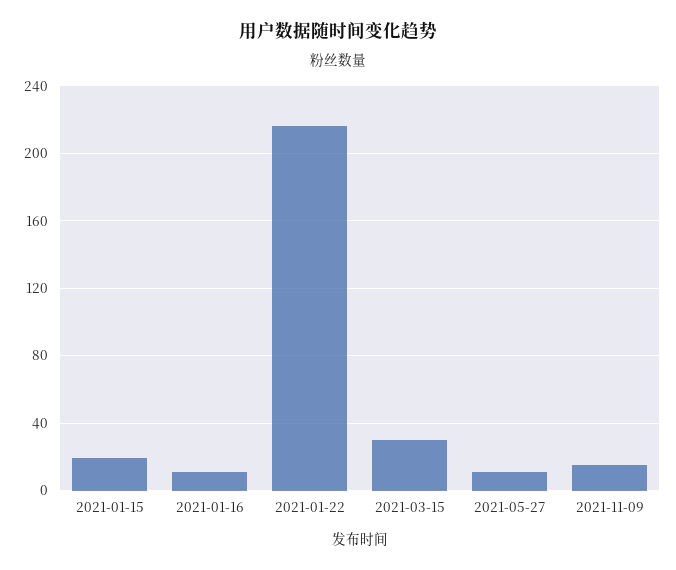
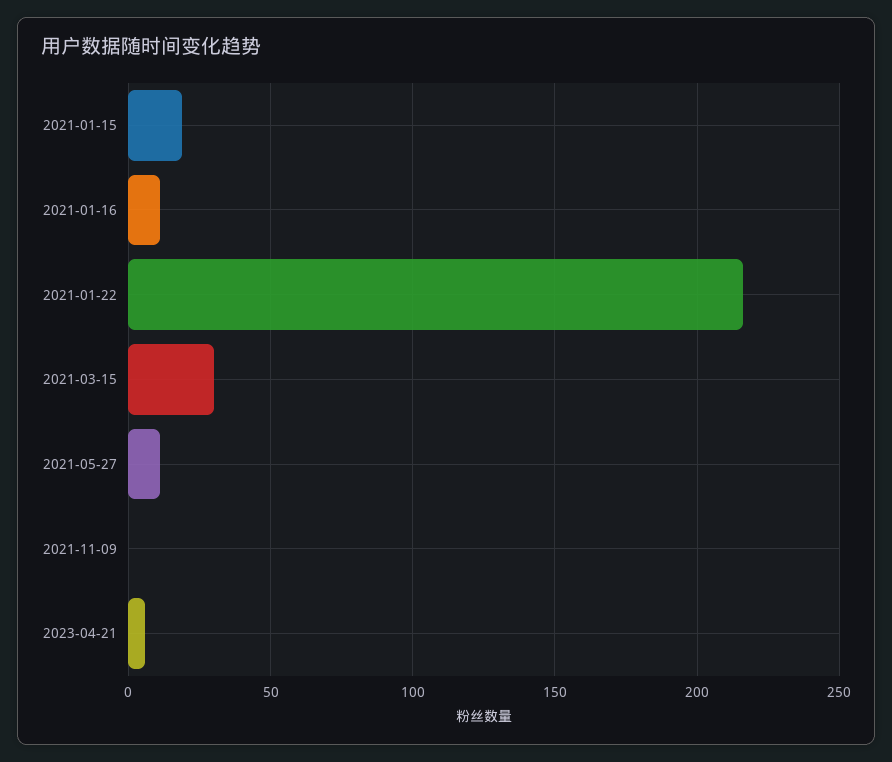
2021-11-09: 15 -> 0
2023-04-21: none -> 5

